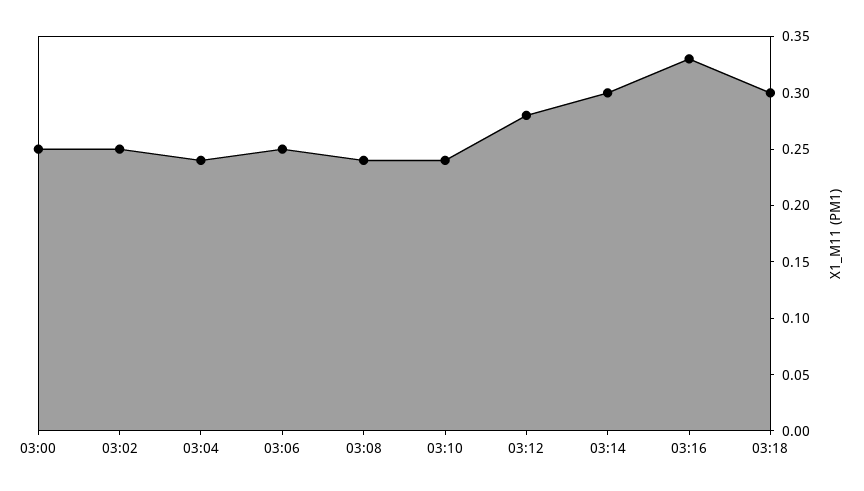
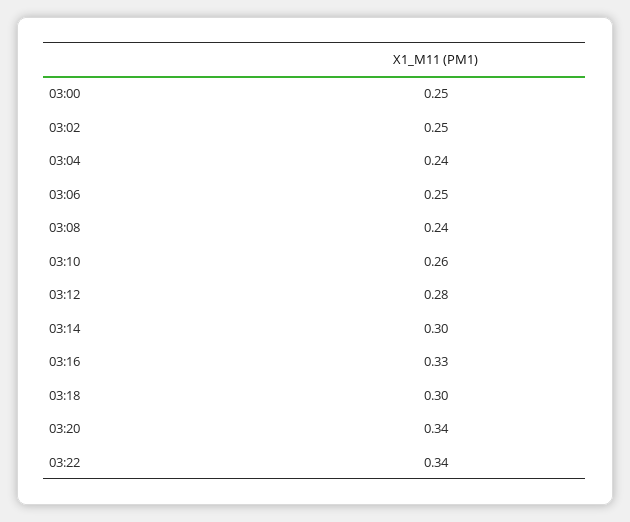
03:10: 0.24 -> 0.26
03:20: none -> 0.34
03:22: none -> 0.34

